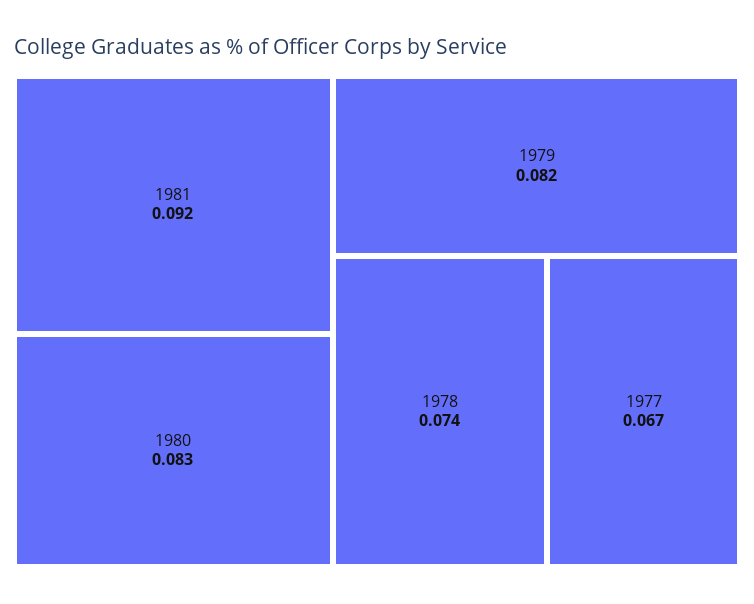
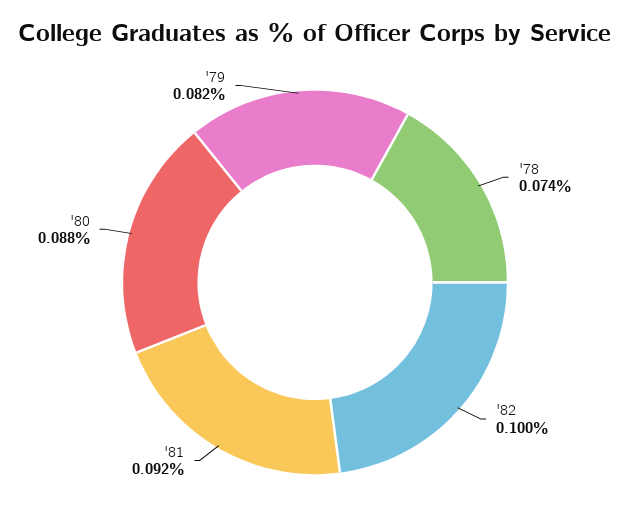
1980: 0.083 -> 0.088
1977: 0.067 -> none
'82: none -> 0.1

